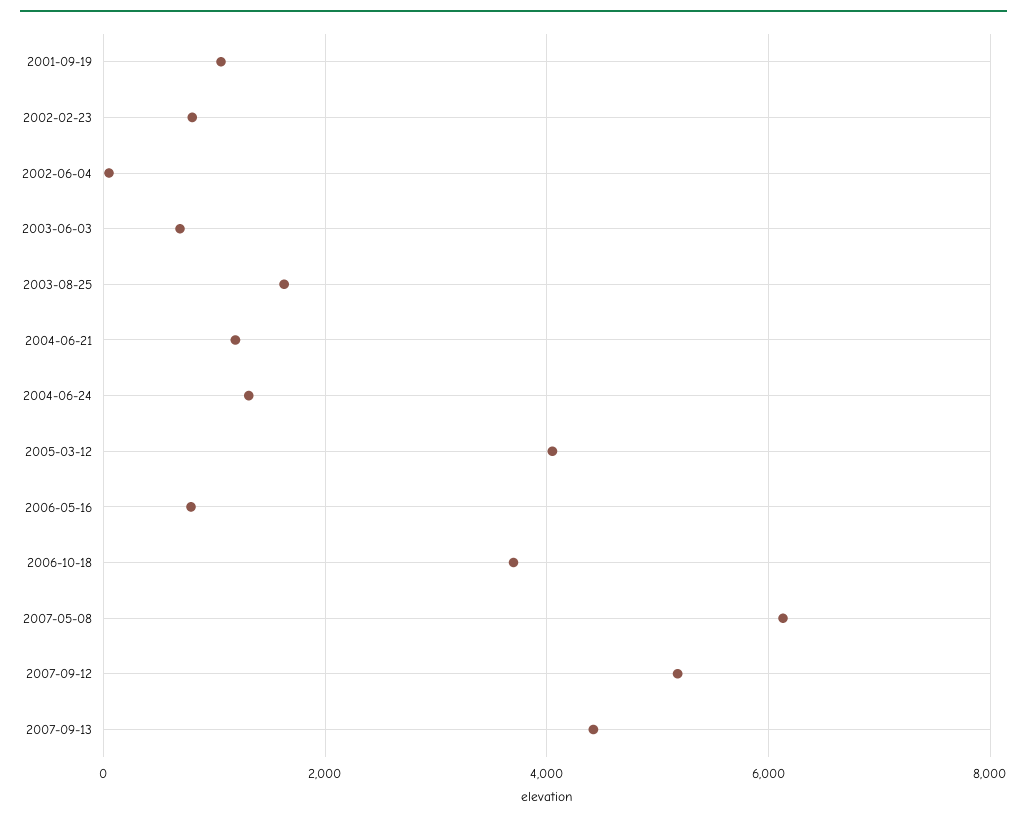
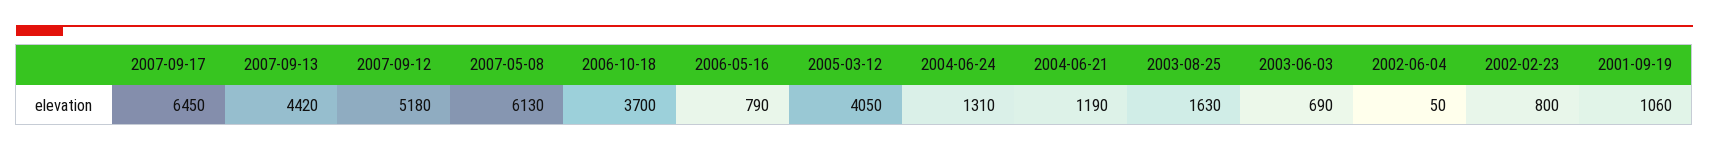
2007-09-17: none -> 6450

